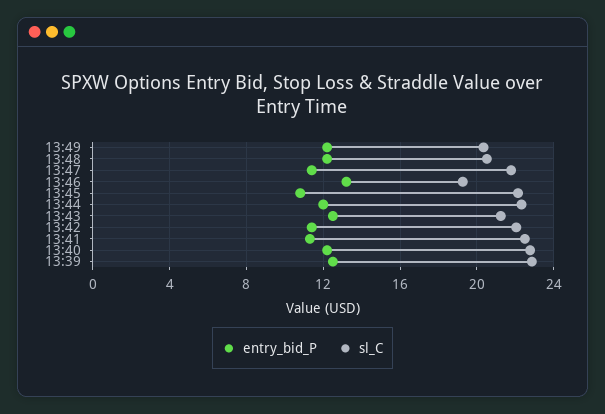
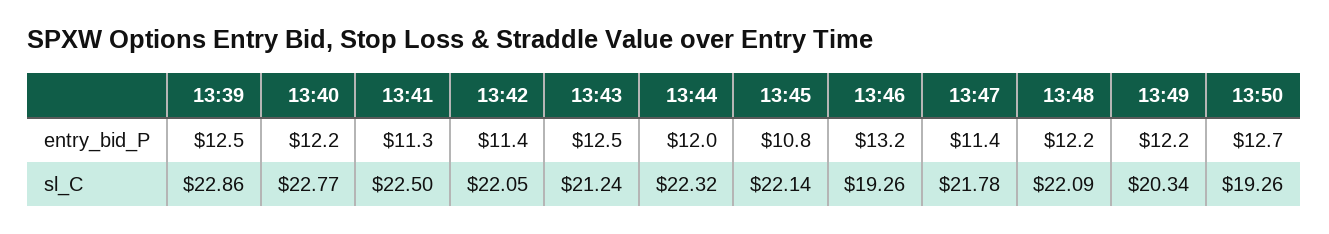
sl_C, 13:48: 20.5 -> 22.09
entry_bid_P, 13:50: none -> 12.7
sl_C, 13:50: none -> 19.26

